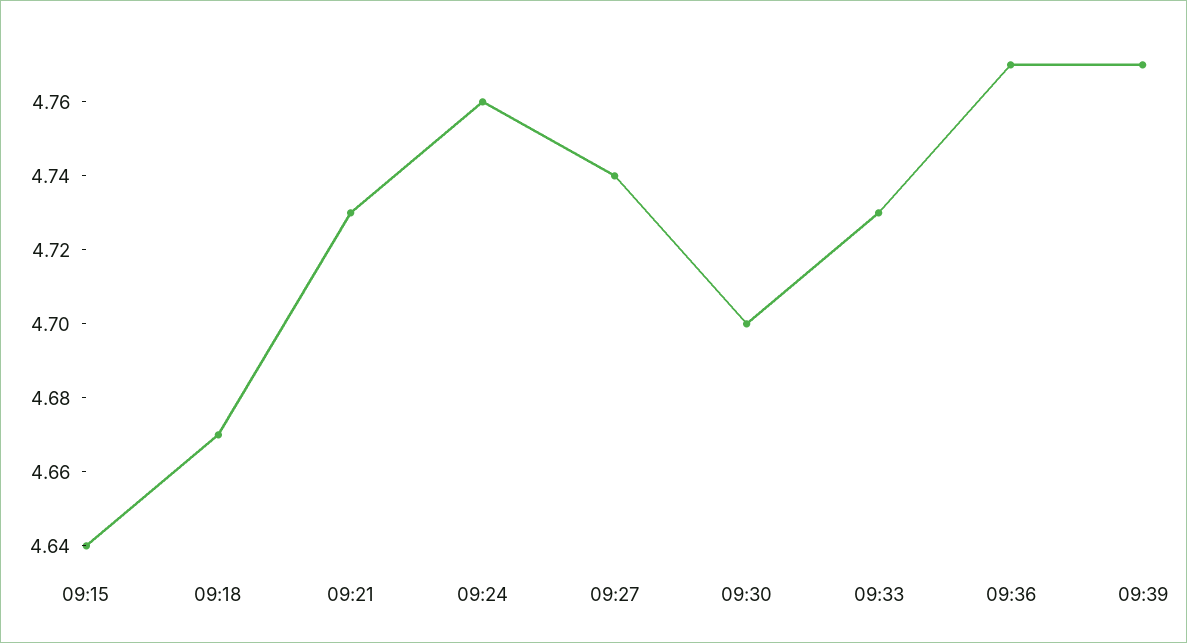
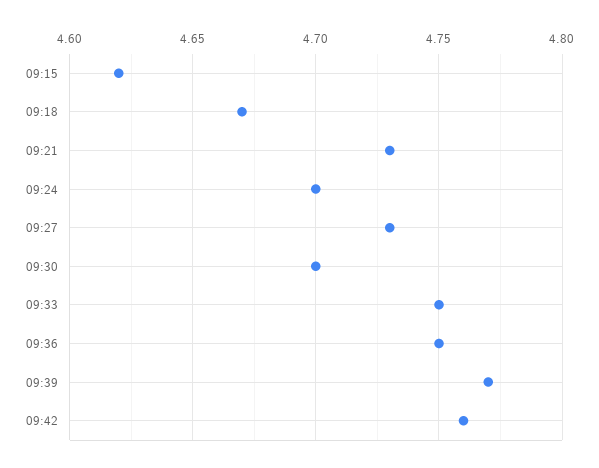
09:15: 4.64 -> 4.62
09:24: 4.76 -> 4.7
09:27: 4.74 -> 4.73
09:33: 4.73 -> 4.75
09:36: 4.77 -> 4.75
09:42: none -> 4.76

